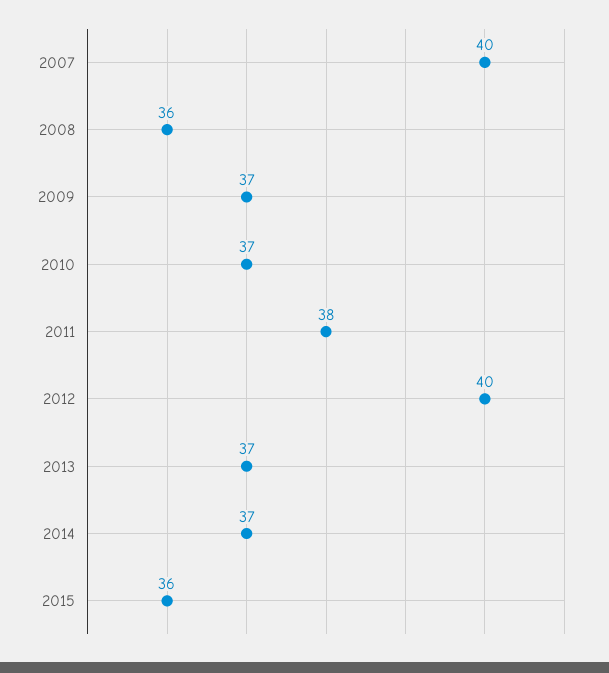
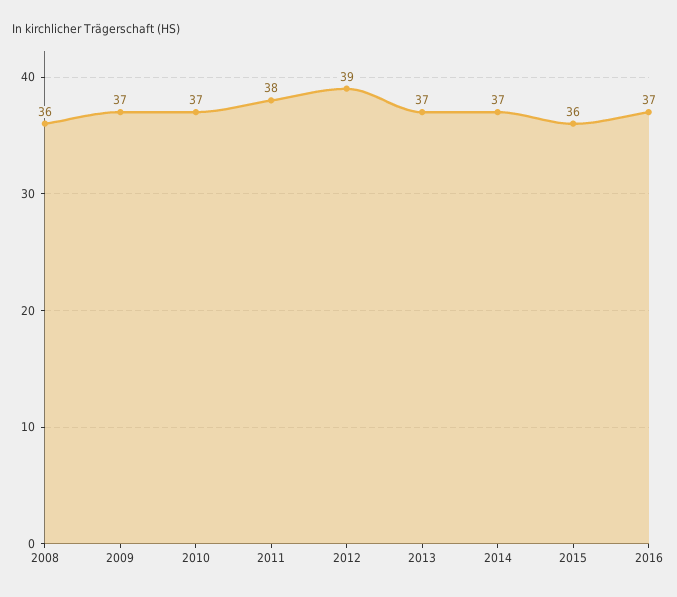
2007: 40 -> none
2012: 40 -> 39
2016: none -> 37

